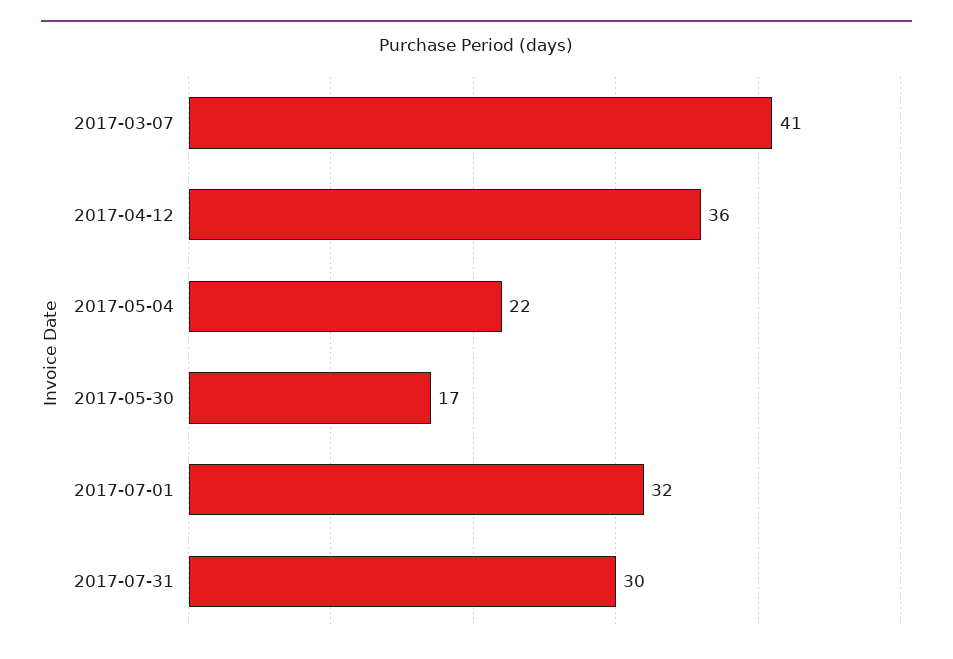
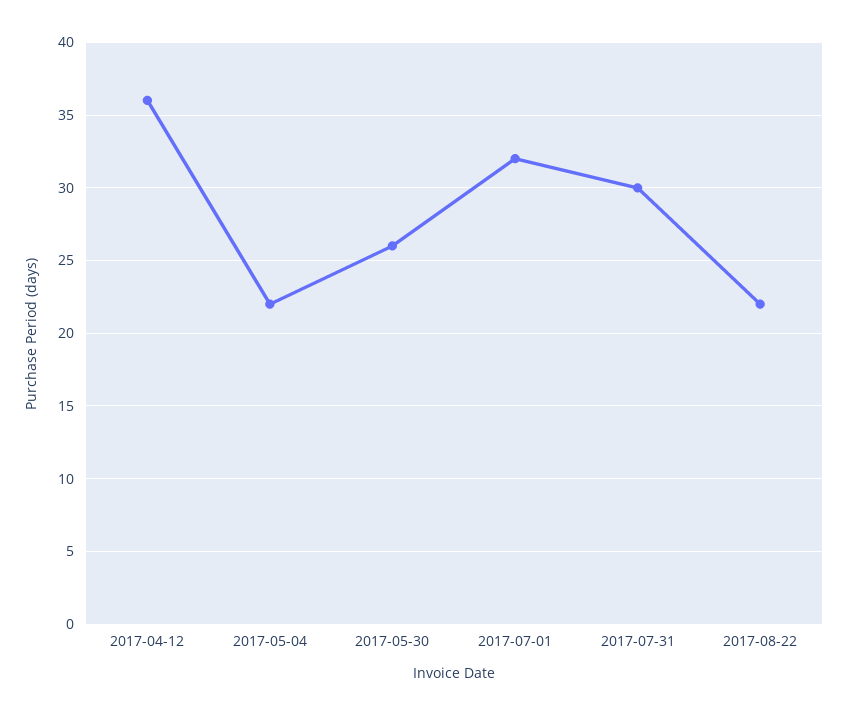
2017-03-07: 41 -> none
2017-05-30: 17 -> 26
2017-08-22: none -> 22

